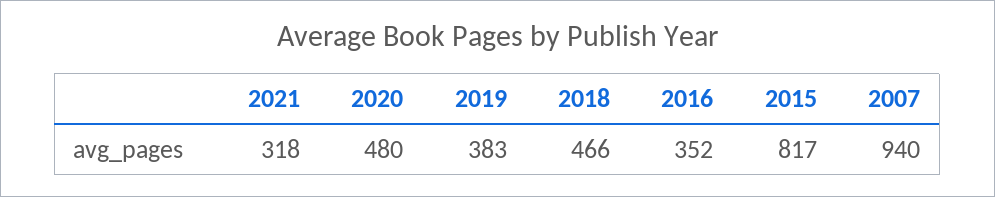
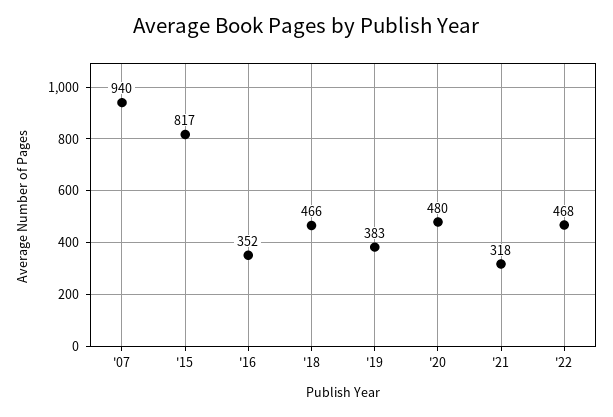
'22: none -> 468

